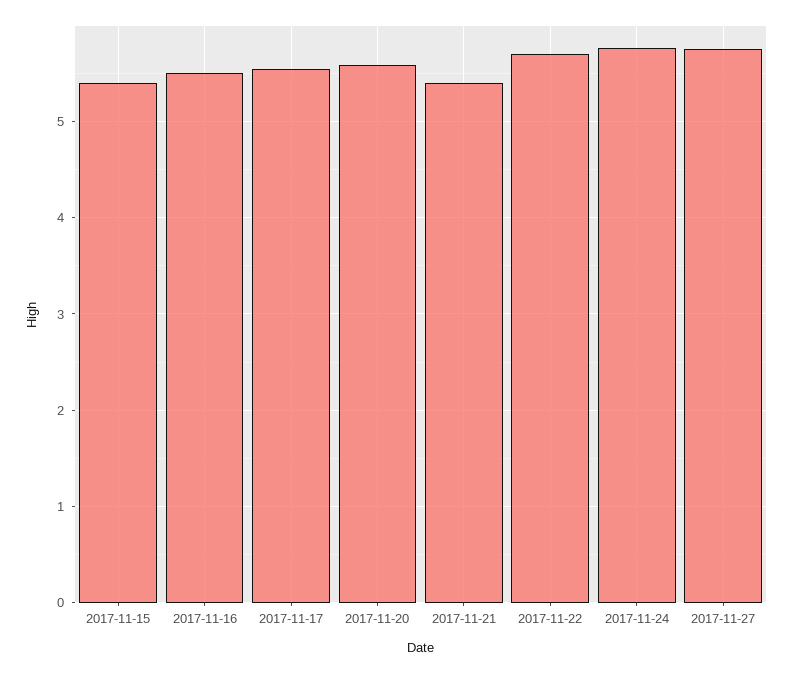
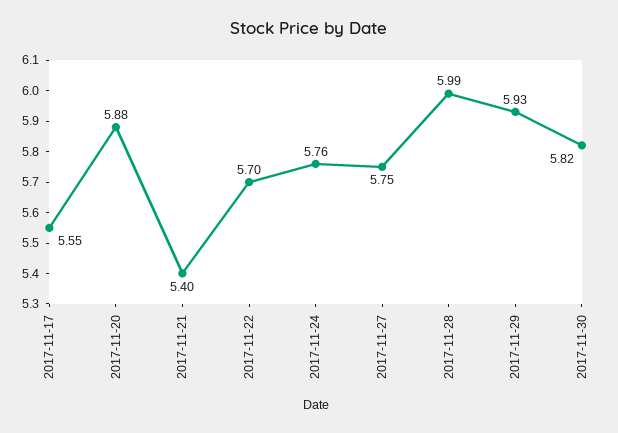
2017-11-15: 5.4 -> none
2017-11-16: 5.5 -> none
2017-11-20: 5.6 -> 5.88
2017-11-28: none -> 5.99
2017-11-29: none -> 5.93
2017-11-30: none -> 5.82

